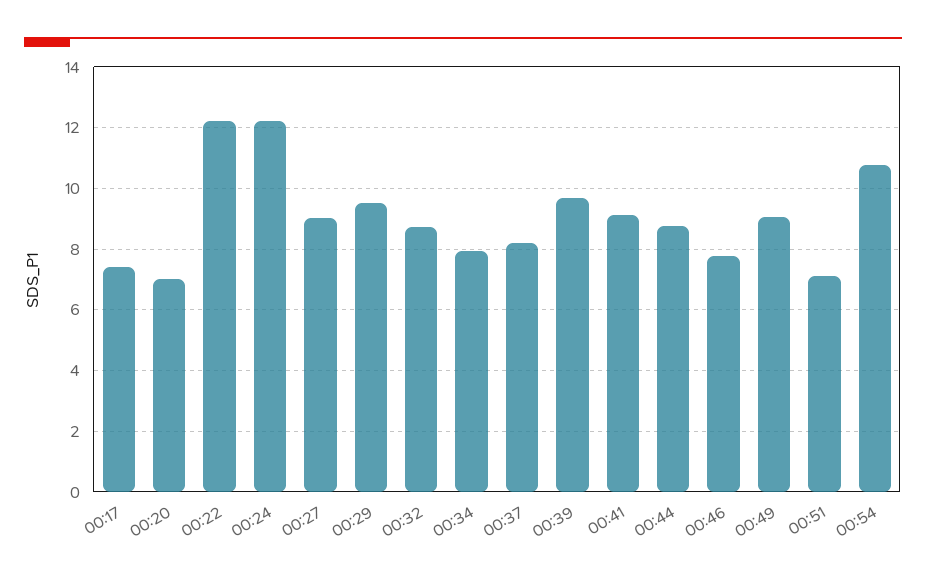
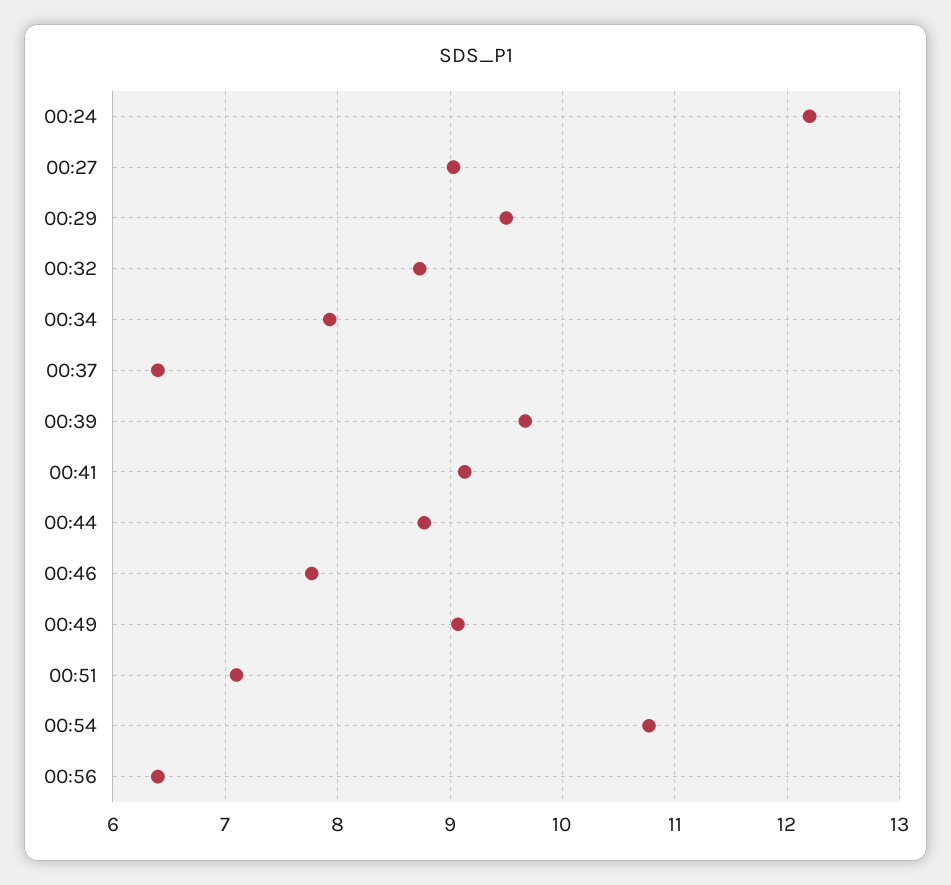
00:17: 7.4 -> none
00:20: 7 -> none
00:22: 12.2 -> none
00:37: 8.2 -> 6.4
00:56: none -> 6.4

